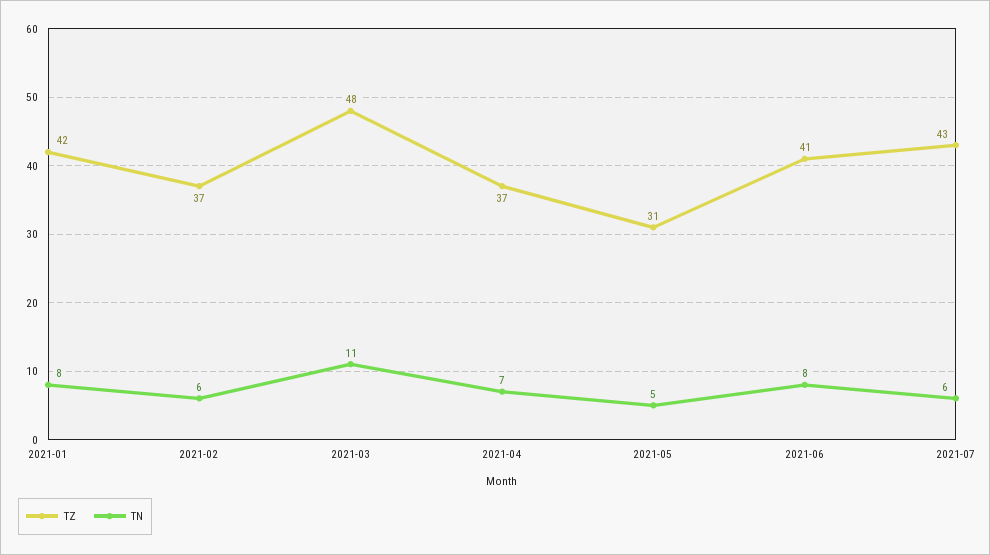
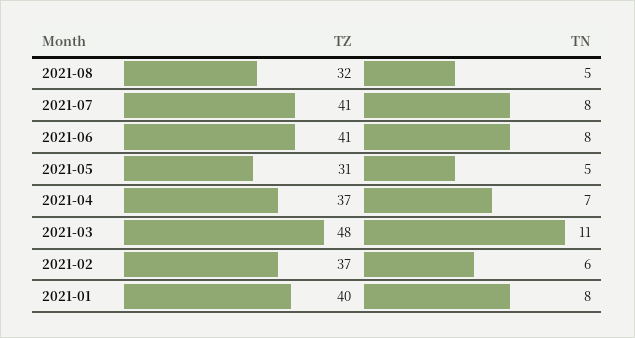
TZ, 2021-01: 42 -> 40
TZ, 2021-07: 43 -> 41
TN, 2021-07: 6 -> 8
TZ, 2021-08: none -> 32
TN, 2021-08: none -> 5

